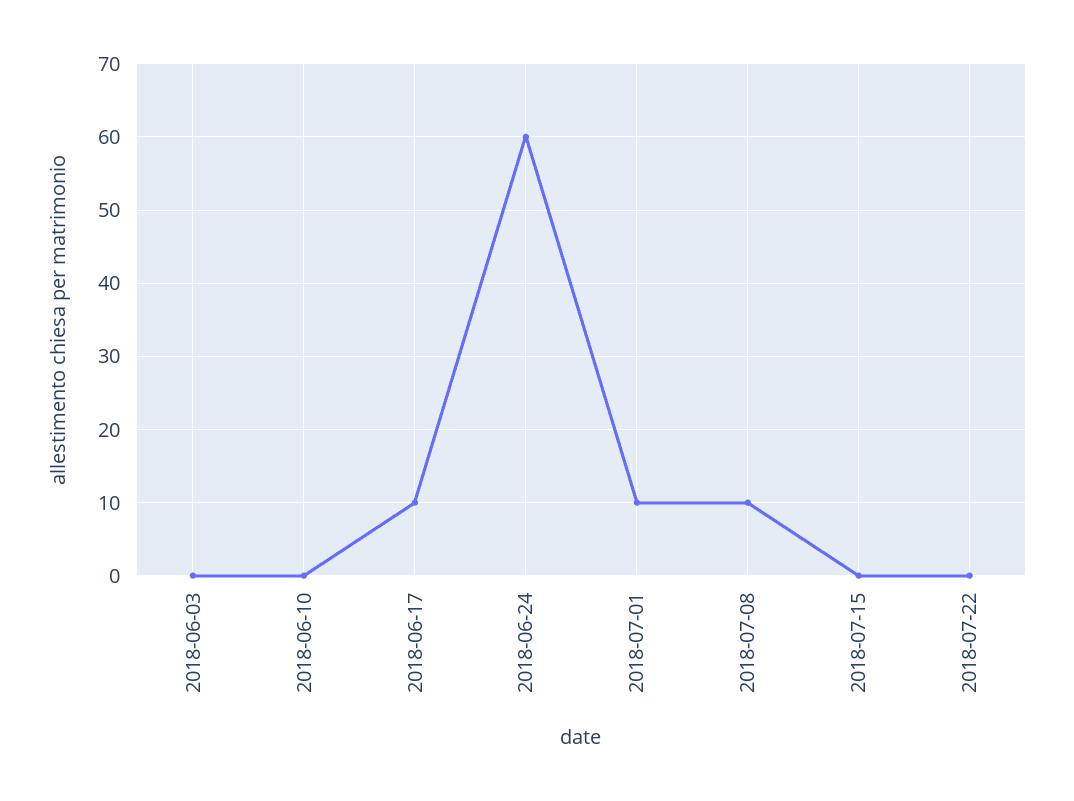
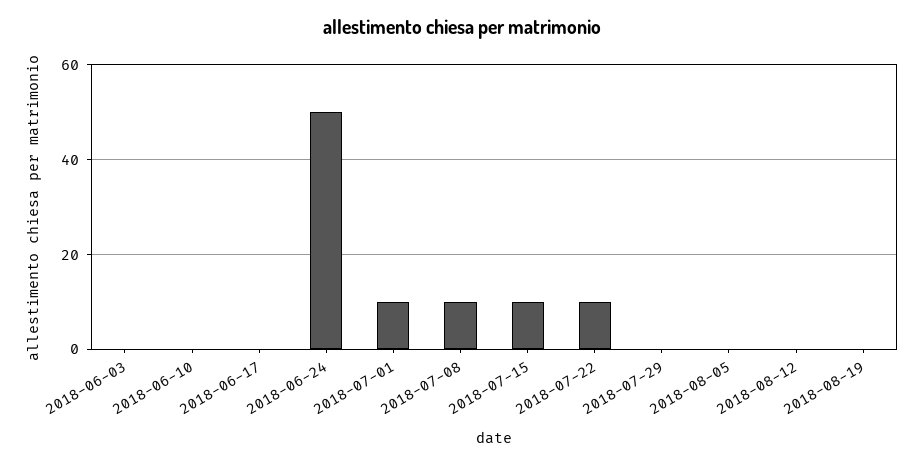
2018-06-17: 10 -> 0
2018-06-24: 60 -> 50
2018-07-15: 0 -> 10
2018-07-22: 0 -> 10
2018-07-29: none -> 0
2018-08-05: none -> 0
2018-08-12: none -> 0
2018-08-19: none -> 0

